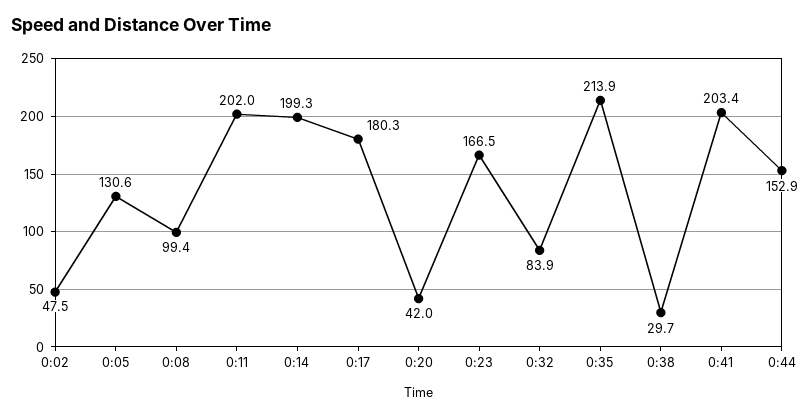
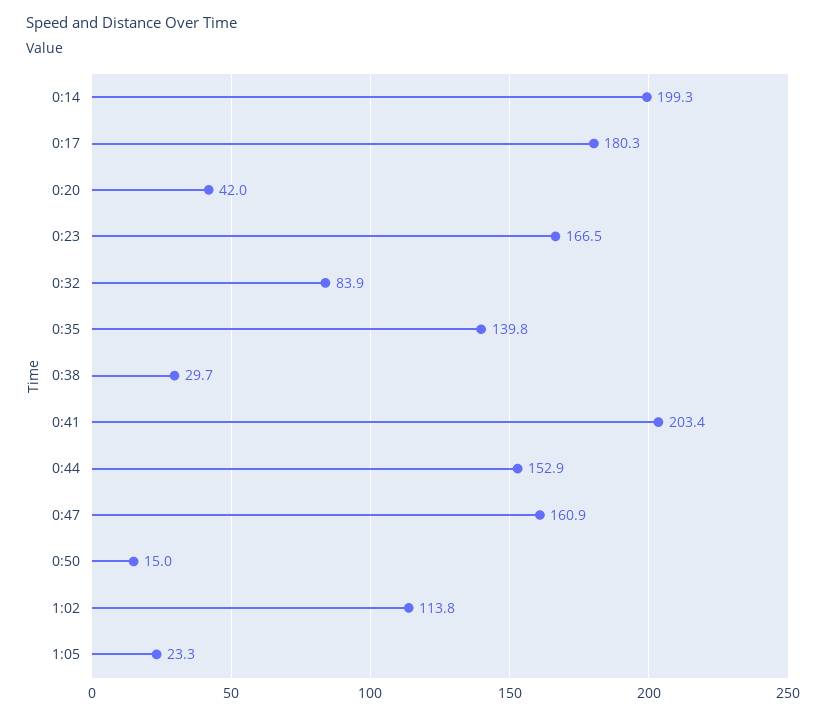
0:02: 47.5 -> none
0:05: 130.6 -> none
0:08: 99.4 -> none
0:11: 202 -> none
0:35: 213.9 -> 139.8
0:47: none -> 160.9
0:50: none -> 15
1:02: none -> 113.8
1:05: none -> 23.3

